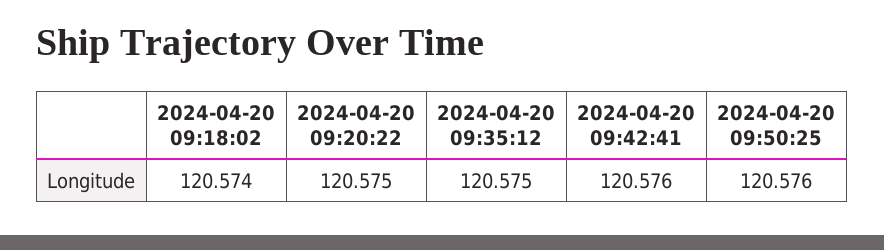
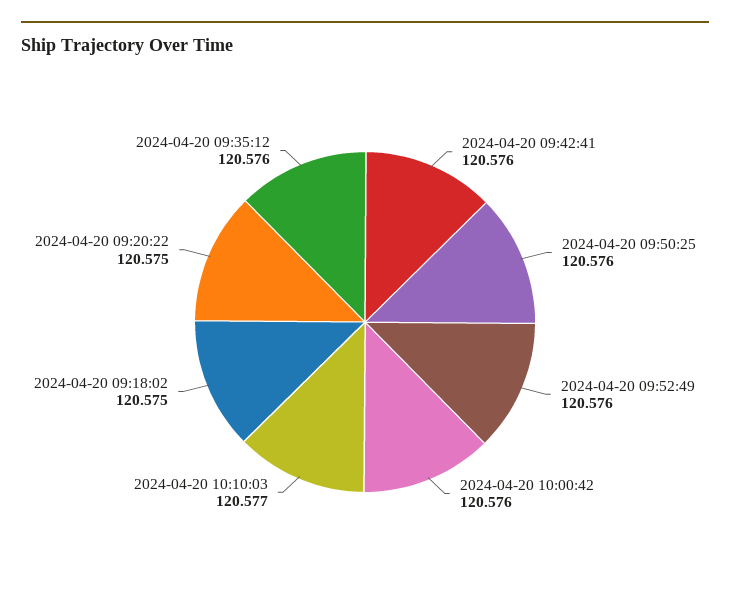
2024-04-20 09:18:02: 120.574 -> 120.575
2024-04-20 09:35:12: 120.575 -> 120.576
2024-04-20 09:52:49: none -> 120.576
2024-04-20 10:00:42: none -> 120.576
2024-04-20 10:10:03: none -> 120.577

